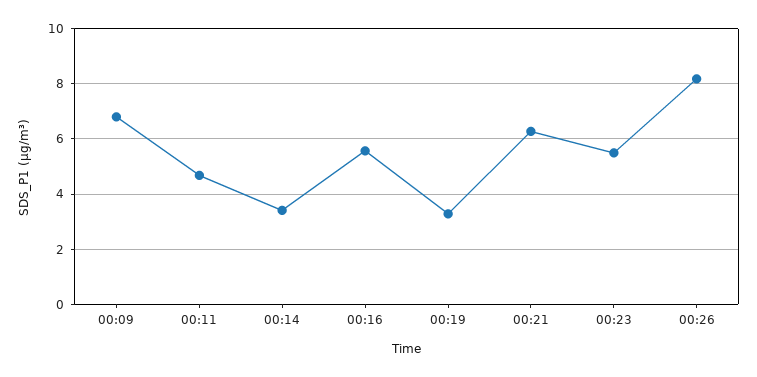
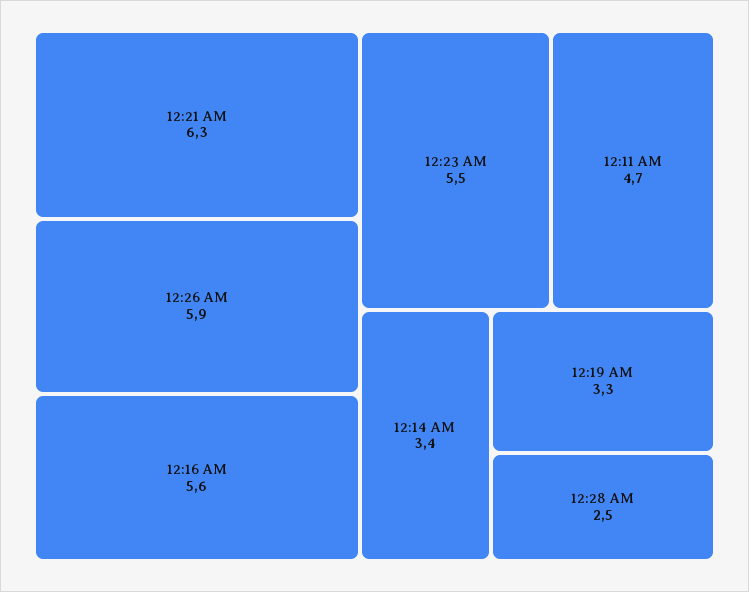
00:09: 6.75 -> none
00:26: 8.25 -> 5.9
12:28 AM: none -> 2.5

